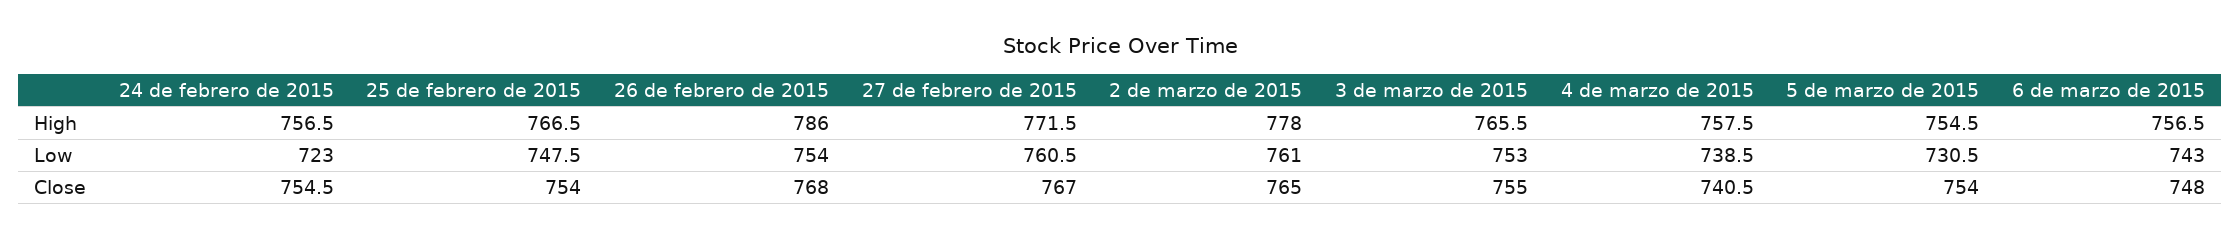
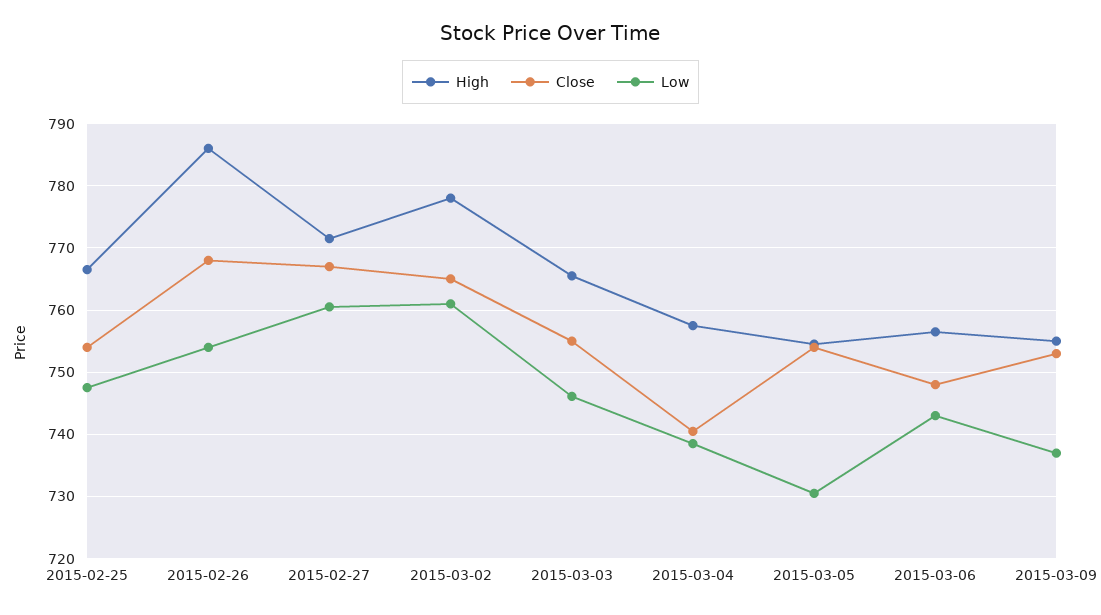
High, 24 de febrero de 2015: 756.5 -> none
Low, 24 de febrero de 2015: 723 -> none
Low, 3 de marzo de 2015: 753 -> 746
Close, 24 de febrero de 2015: 754.5 -> none
High, 2015-03-09: none -> 755
Close, 2015-03-09: none -> 753
Low, 2015-03-09: none -> 737

